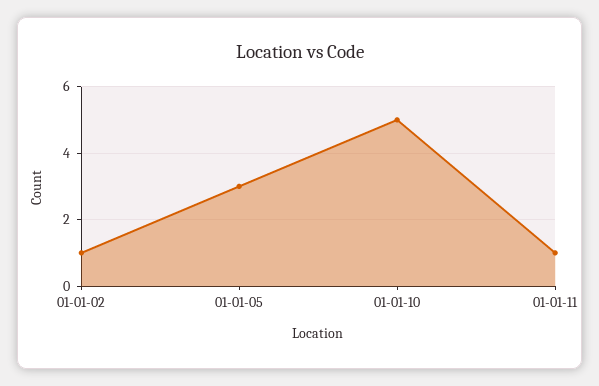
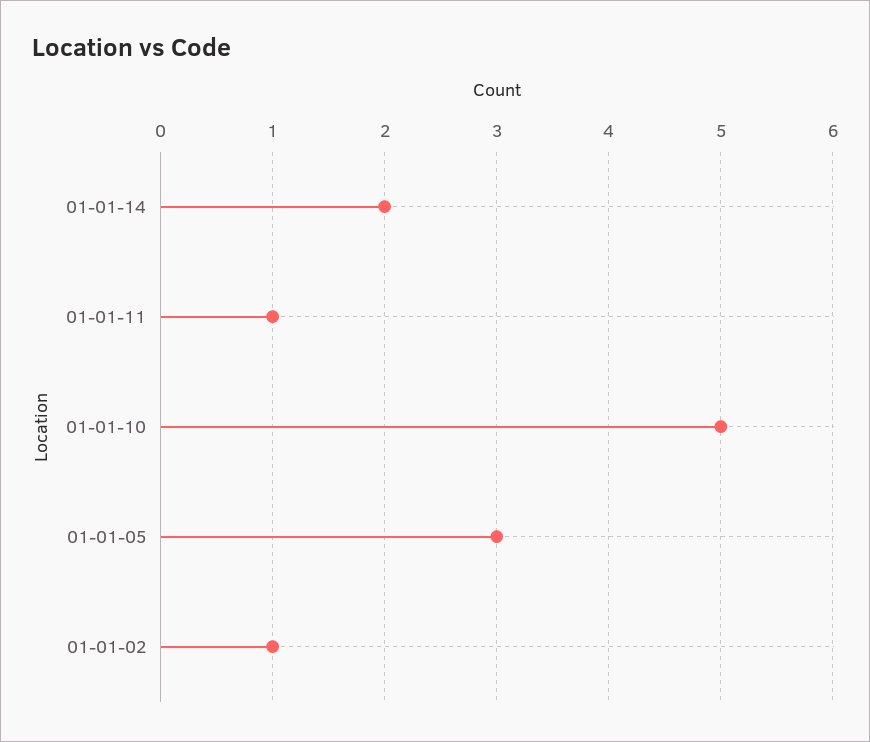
01-01-14: none -> 2

